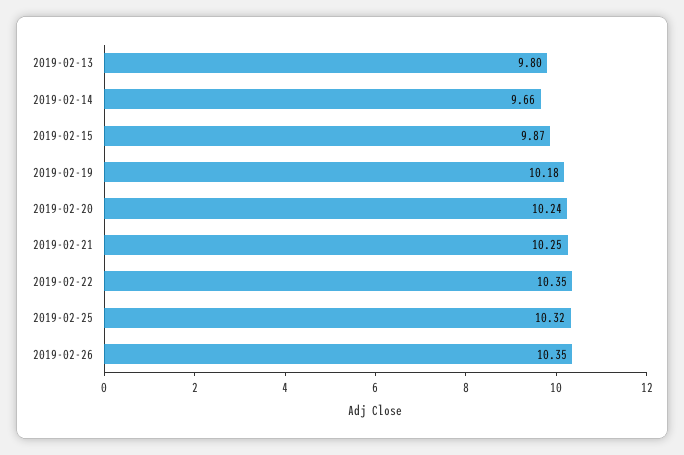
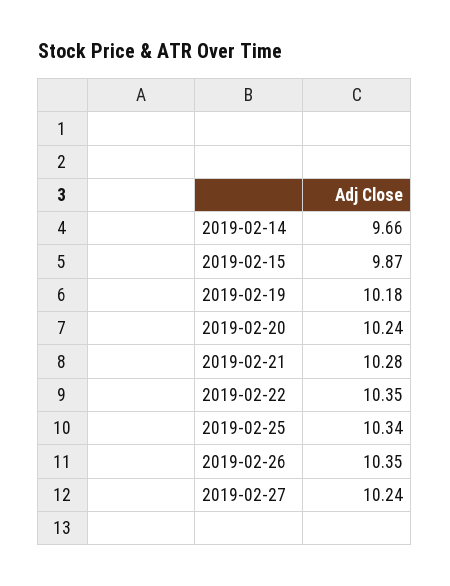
2019-02-13: 9.8 -> none
2019-02-21: 10.25 -> 10.28
2019-02-25: 10.32 -> 10.34
2019-02-27: none -> 10.24

